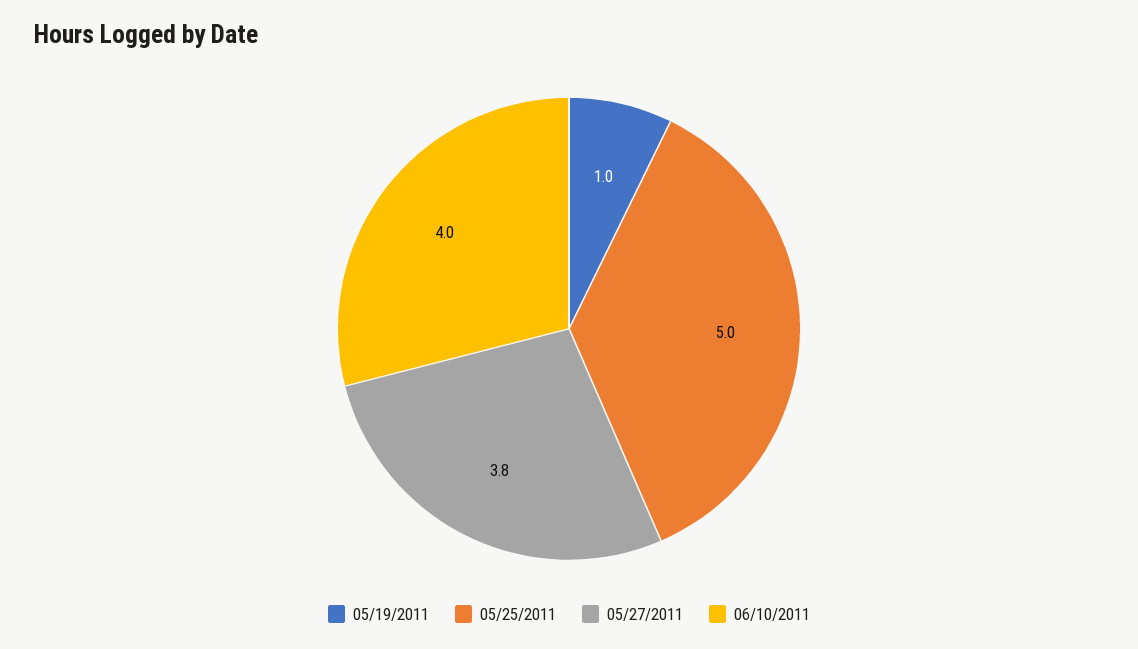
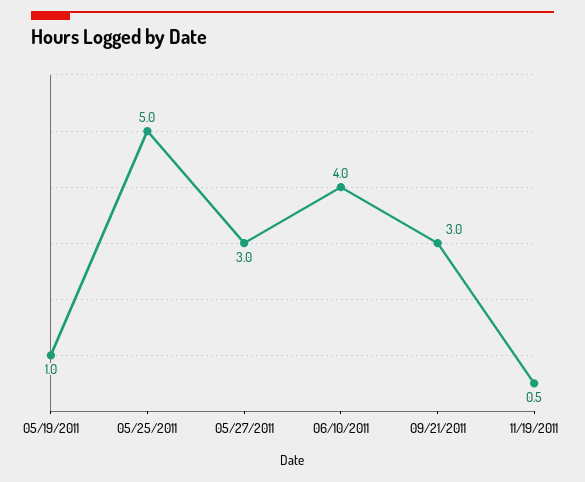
05/27/2011: 3.8 -> 3
09/21/2011: none -> 3
11/19/2011: none -> 0.5

